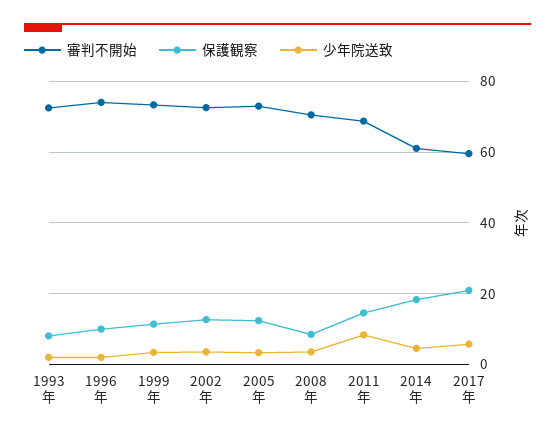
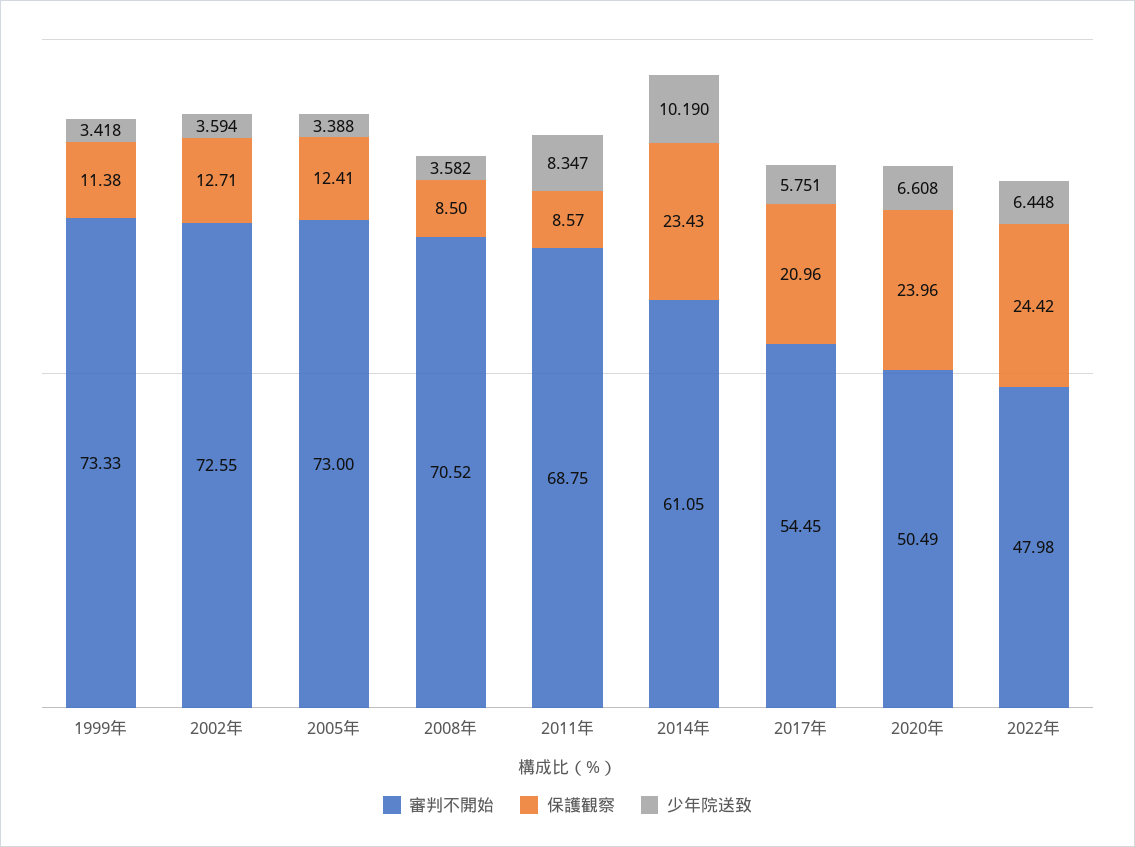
審判不開始, 1993年: 72 -> none
保護観察, 1993年: 8 -> none
少年院送致, 1993年: 2 -> none
審判不開始, 1996年: 74 -> none
保護観察, 1996年: 10 -> none
少年院送致, 1996年: 2 -> none
保護観察, 2011年: 14 -> 8.57
保護観察, 2014年: 18 -> 23.43
少年院送致, 2014年: 4 -> 10.19
審判不開始, 2017年: 60 -> 54.45
審判不開始, 2020年: none -> 50.49
保護観察, 2020年: none -> 23.96
少年院送致, 2020年: none -> 6.608
審判不開始, 2022年: none -> 47.98
保護観察, 2022年: none -> 24.42
少年院送致, 2022年: none -> 6.448

